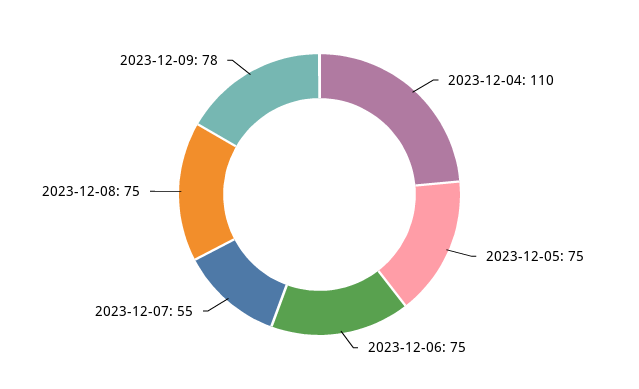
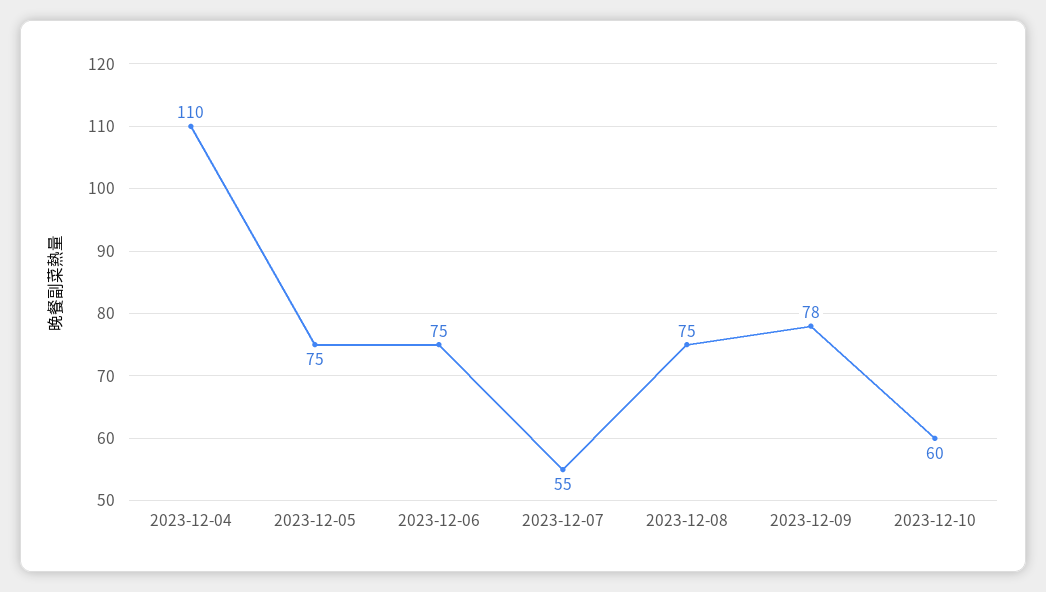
2023-12-10: none -> 60

